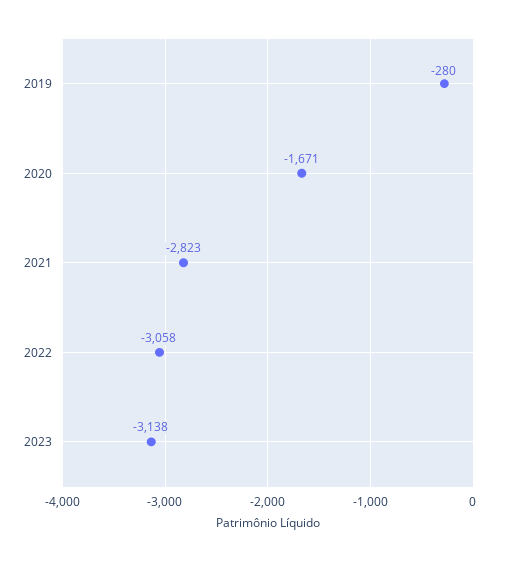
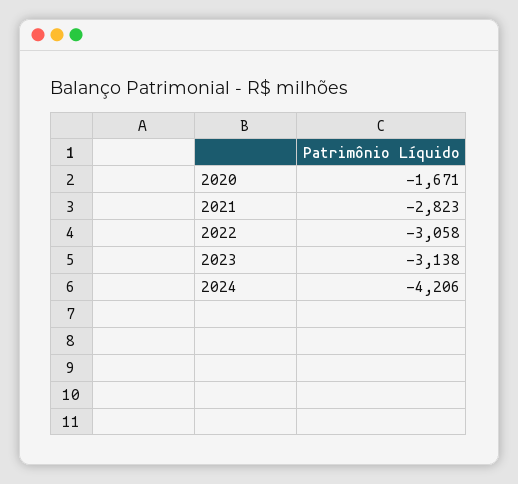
2019: -280 -> none
2024: none -> -4206

